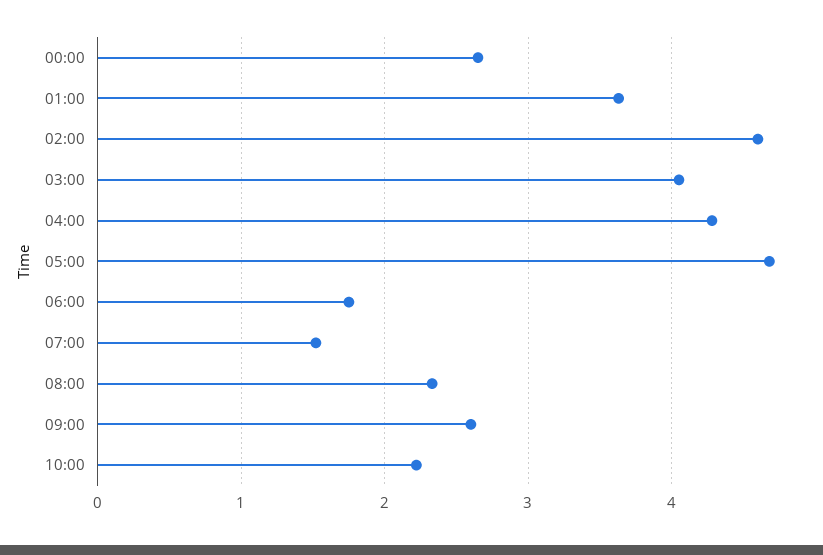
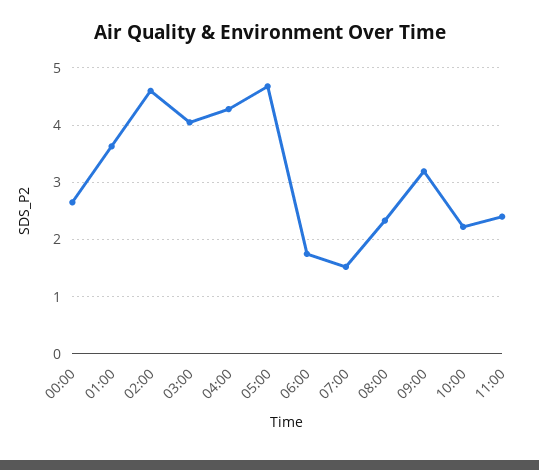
09:00: 2.6 -> 3.2
11:00: none -> 2.4

